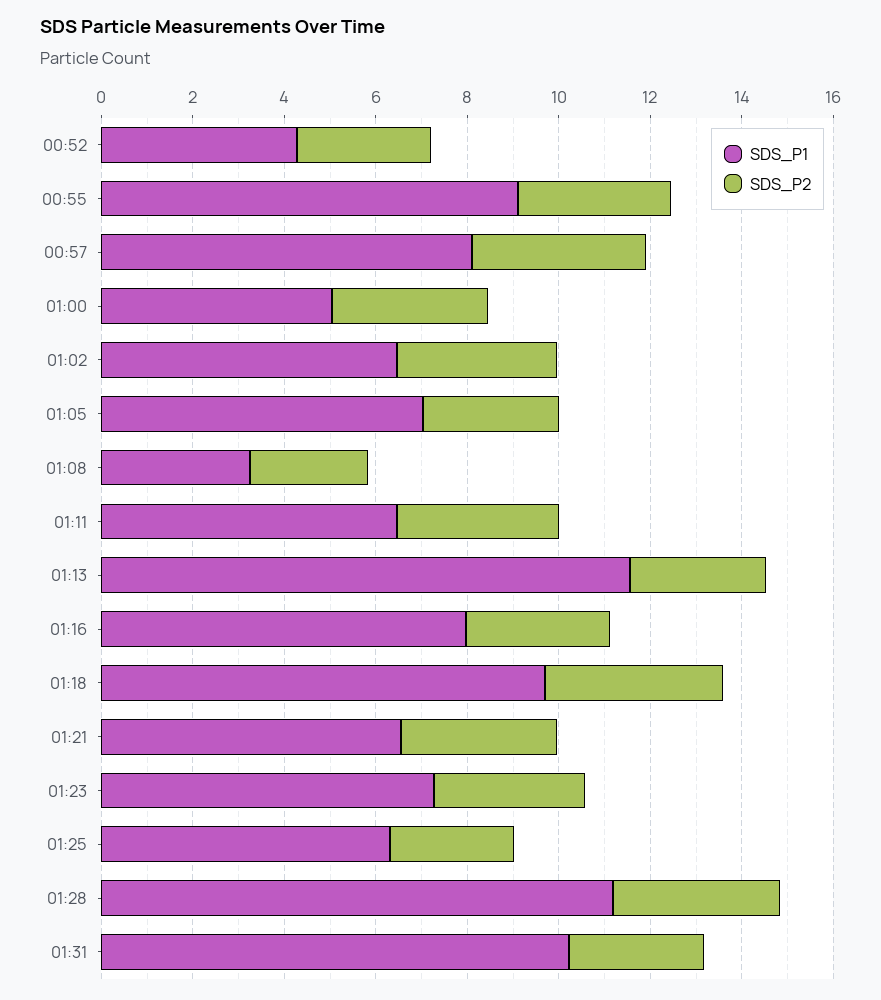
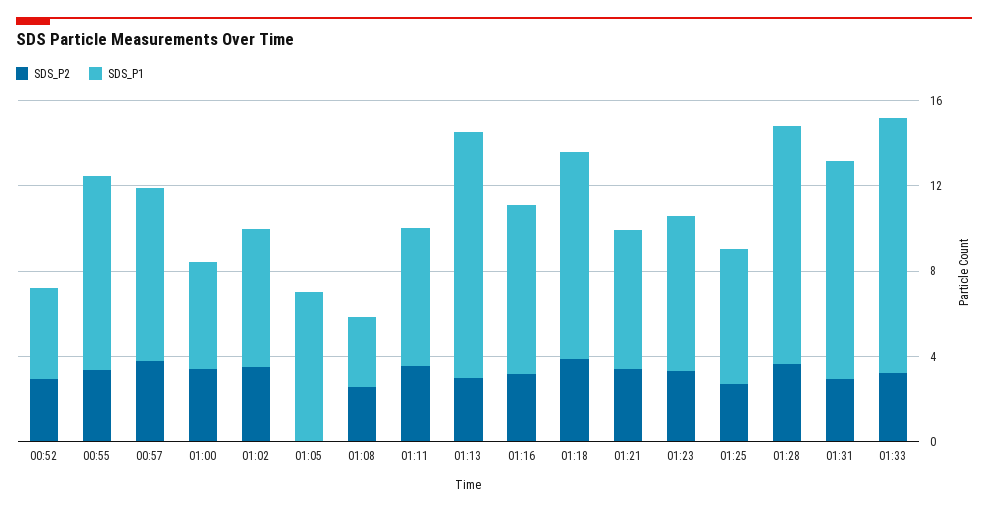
SDS_P2, 01:05: 3 -> 0
SDS_P2, 01:33: none -> 3
SDS_P1, 01:33: none -> 12

